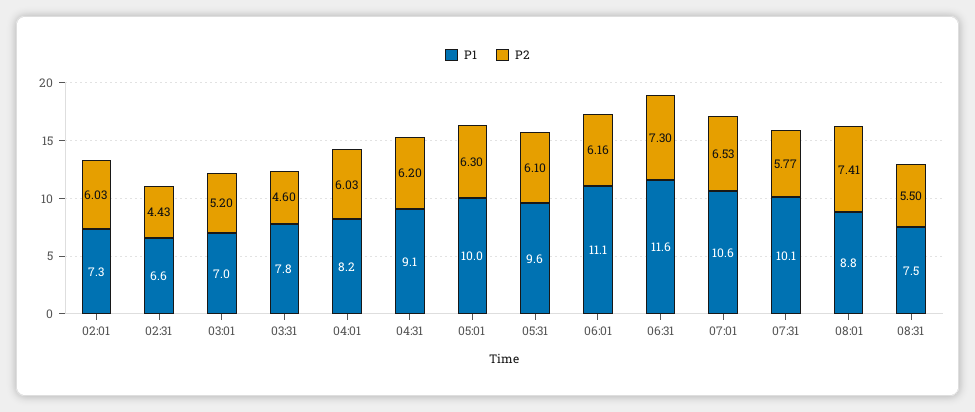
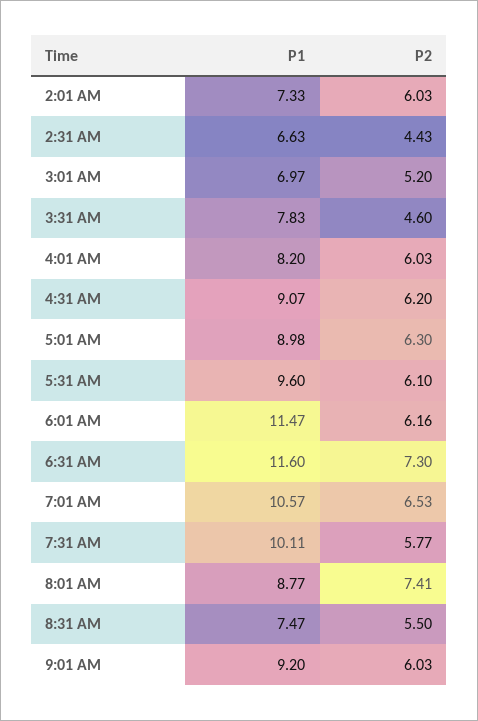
P1, 05:01: 10 -> 8.98
P1, 06:01: 11.1 -> 11.47
P1, 9:01 AM: none -> 9.2
P2, 9:01 AM: none -> 6.03

